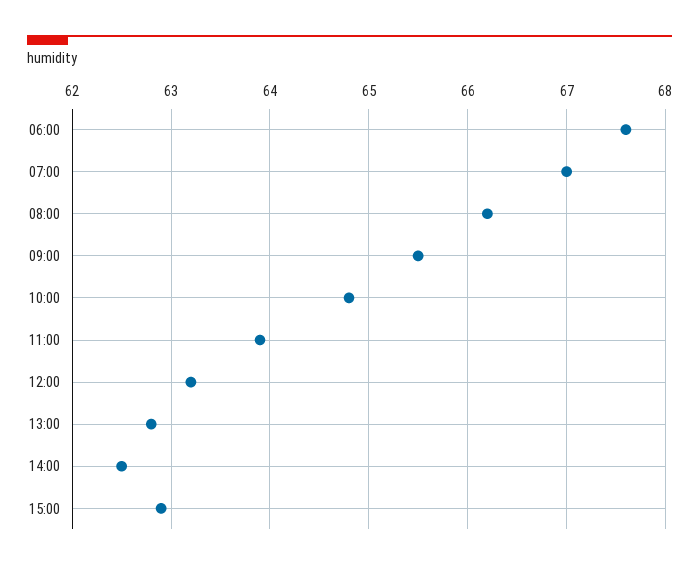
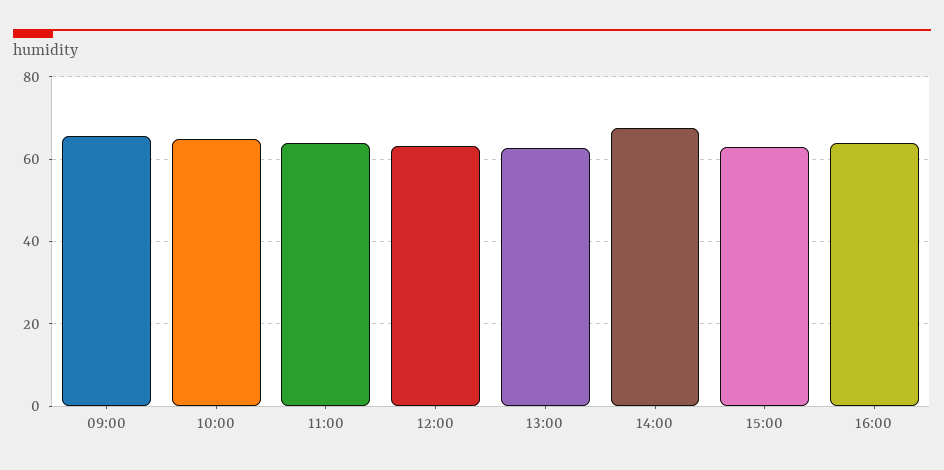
06:00: 67.6 -> none
07:00: 67 -> none
08:00: 66.2 -> none
14:00: 62.5 -> 68
16:00: none -> 64

